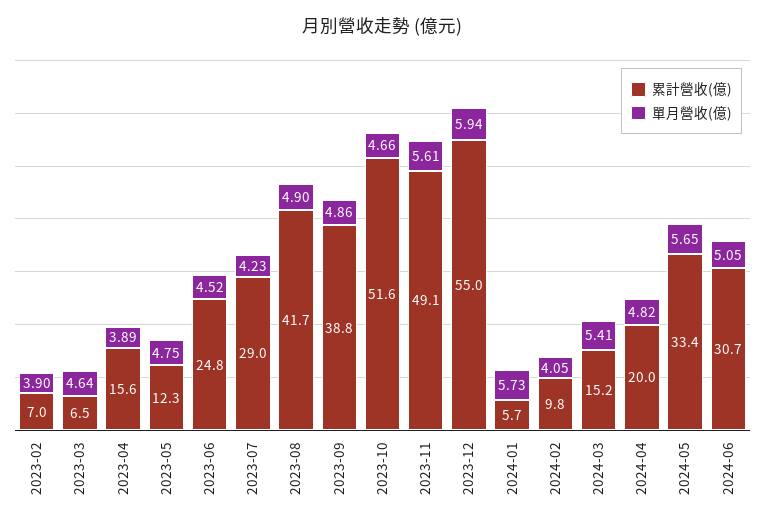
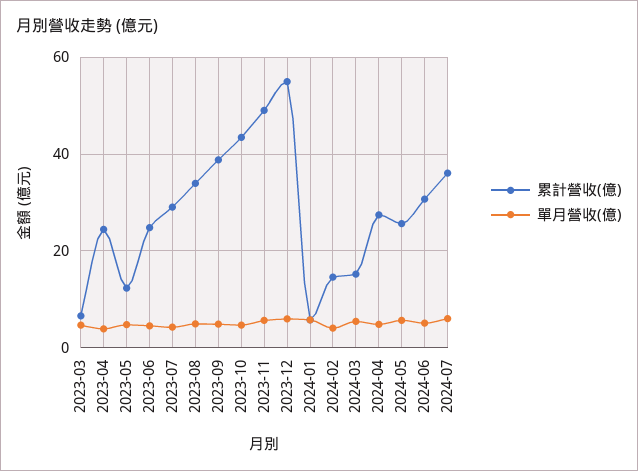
累計營收(億), 2023-02: 7 -> none
單月營收(億), 2023-02: 3.9 -> none
累計營收(億), 2023-04: 15.6 -> 24
累計營收(億), 2023-08: 41.7 -> 34
累計營收(億), 2023-10: 51.6 -> 44
累計營收(億), 2024-02: 9.8 -> 14
累計營收(億), 2024-04: 20 -> 28
累計營收(億), 2024-05: 33.4 -> 26
累計營收(億), 2024-07: none -> 36
單月營收(億), 2024-07: none -> 6

